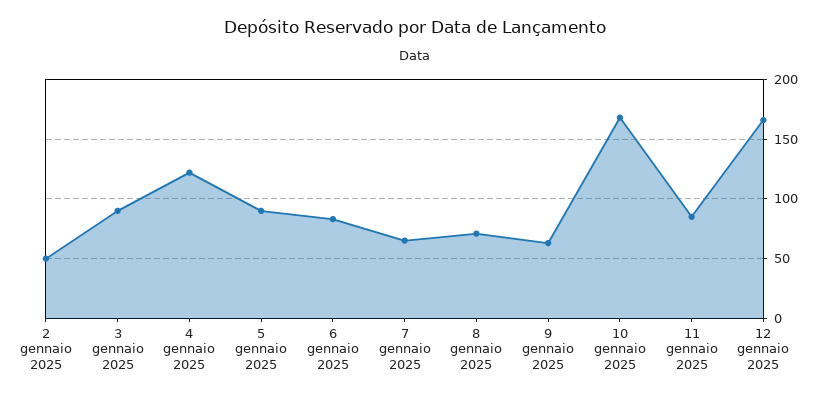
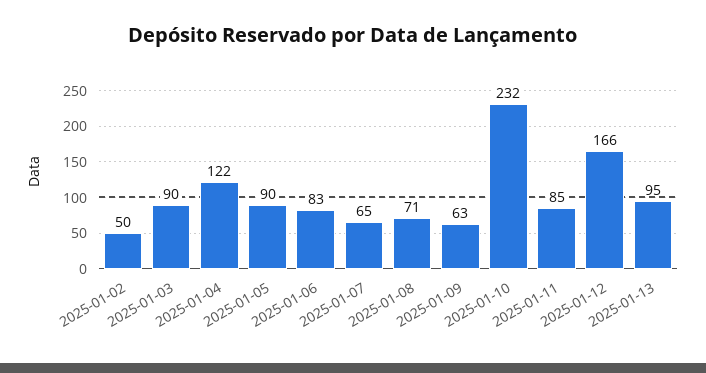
10 gennaio 2025: 170 -> 232
2025-01-13: none -> 95

